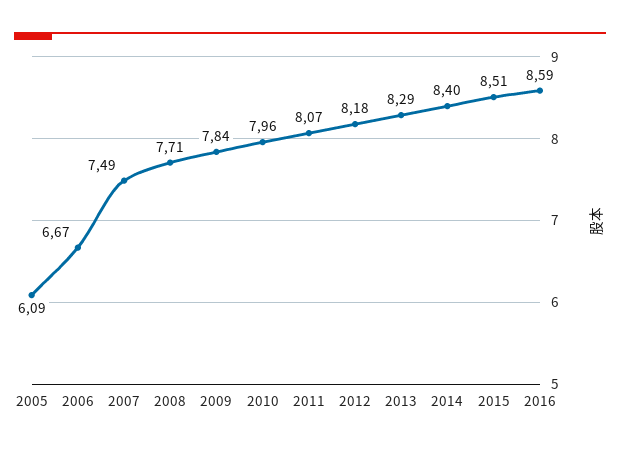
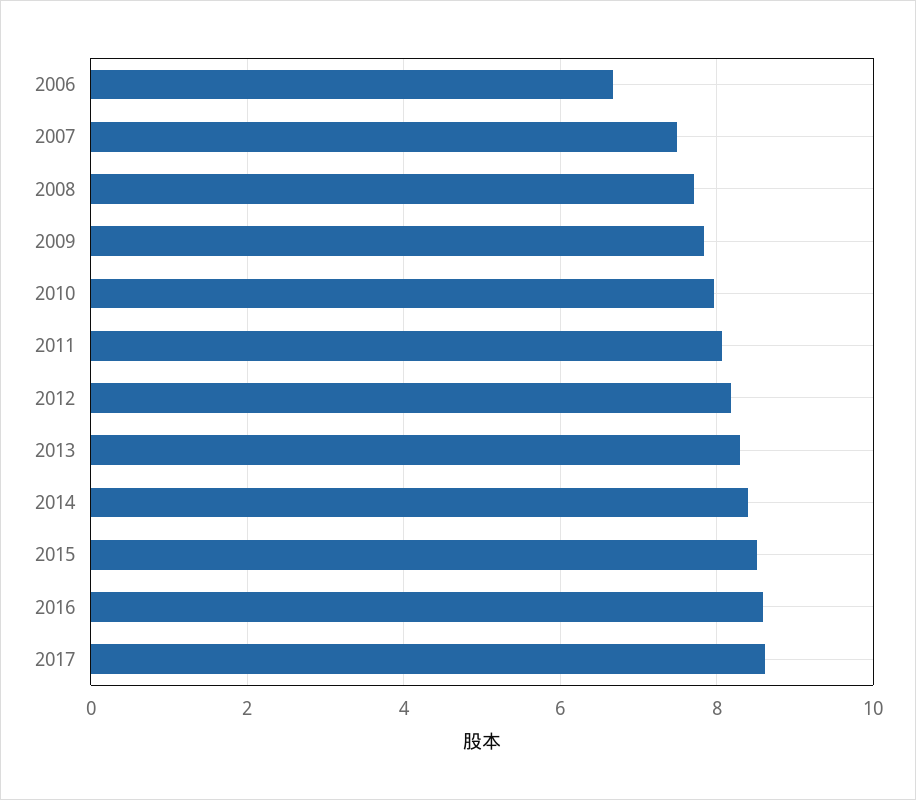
2005: 6.09 -> none
2017: none -> 8.6

